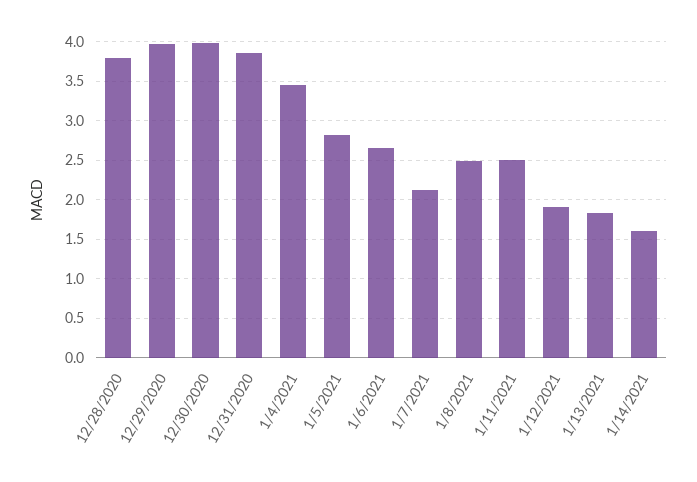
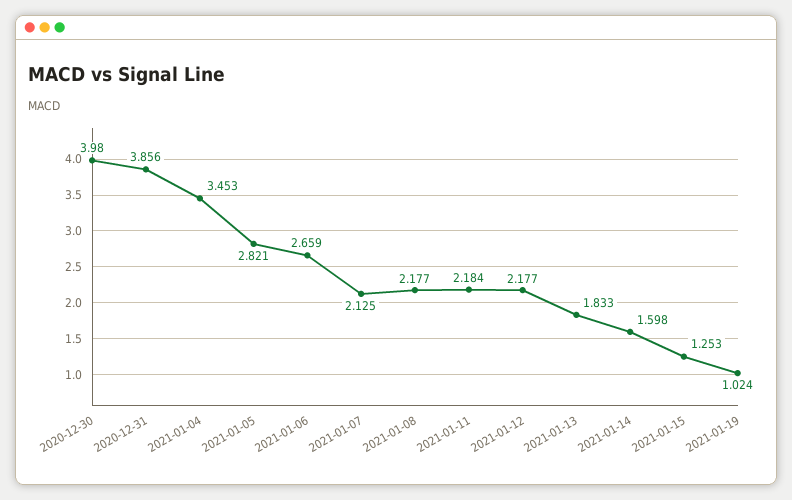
12/28/2020: 3.8 -> none
12/29/2020: 4 -> none
1/8/2021: 2.5 -> 2.177
1/11/2021: 2.5 -> 2.184
1/12/2021: 1.9 -> 2.177
2021-01-15: none -> 1.253
2021-01-19: none -> 1.024

